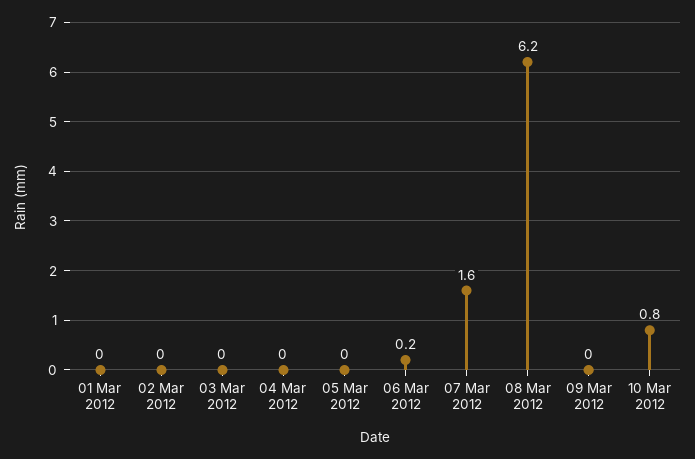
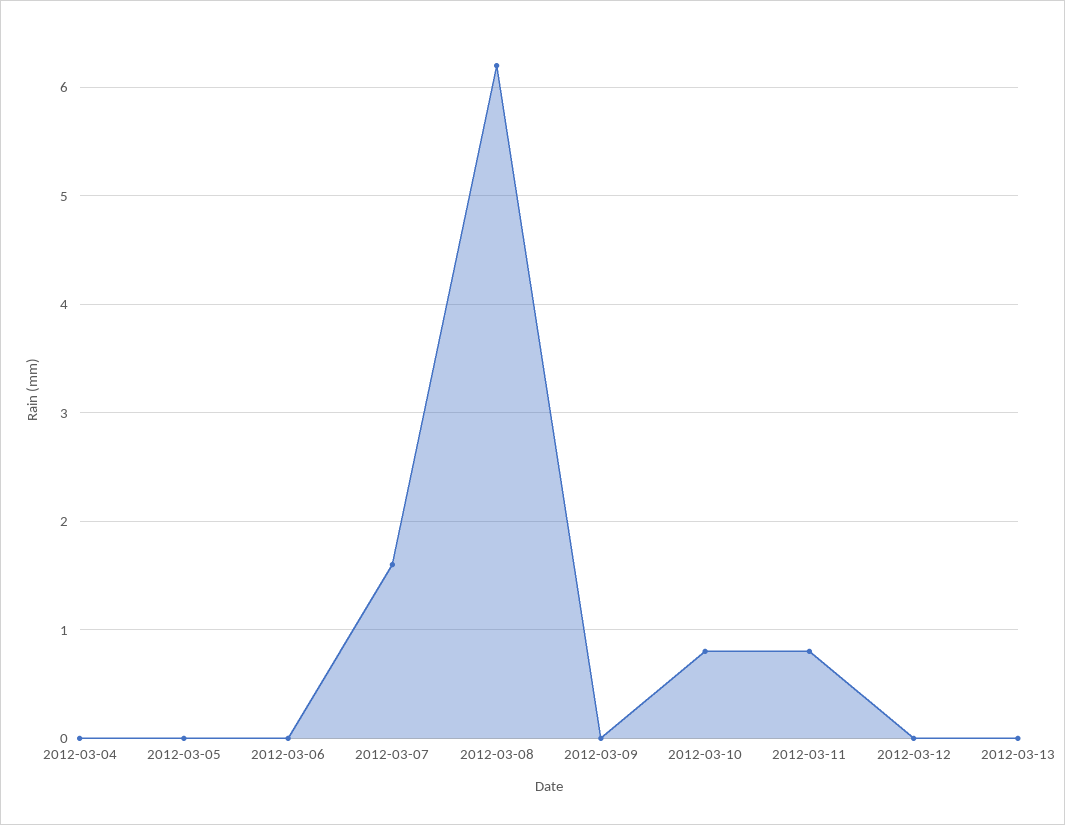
01 Mar 2012: 0 -> none
02 Mar 2012: 0 -> none
03 Mar 2012: 0 -> none
06 Mar 2012: 0.2 -> 0
2012-03-11: none -> 0.8
2012-03-12: none -> 0
2012-03-13: none -> 0

